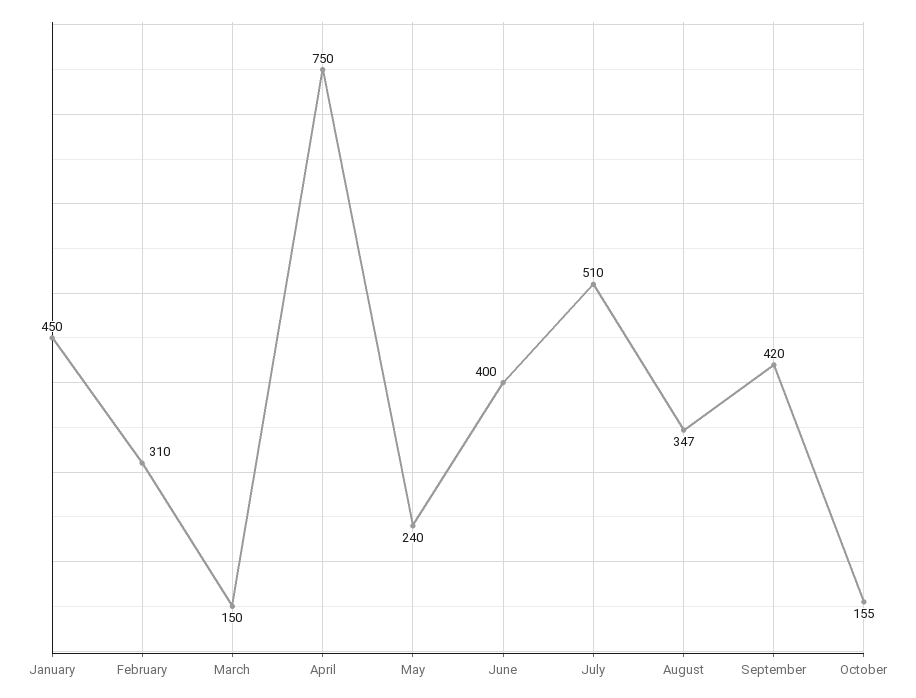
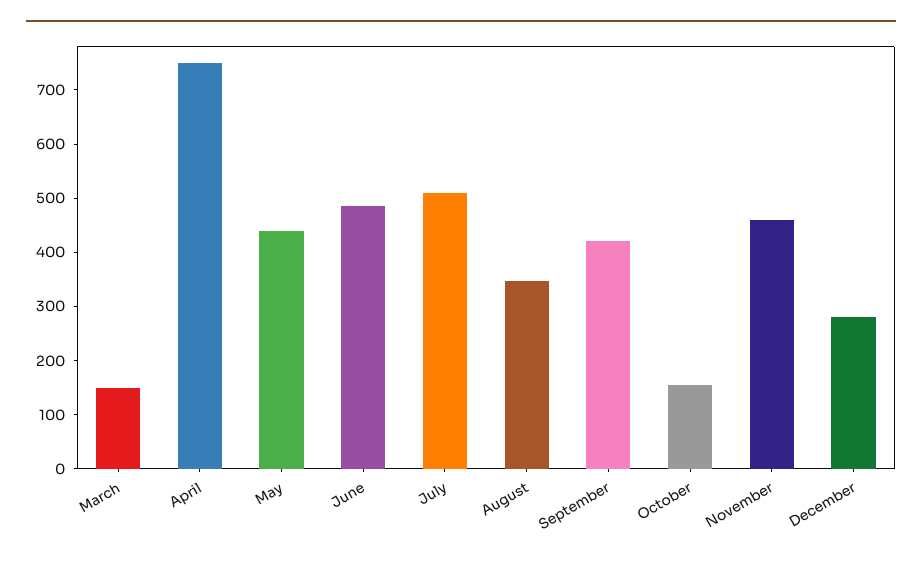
January: 450 -> none
February: 310 -> none
May: 240 -> 440
June: 400 -> 480
November: none -> 460
December: none -> 280

